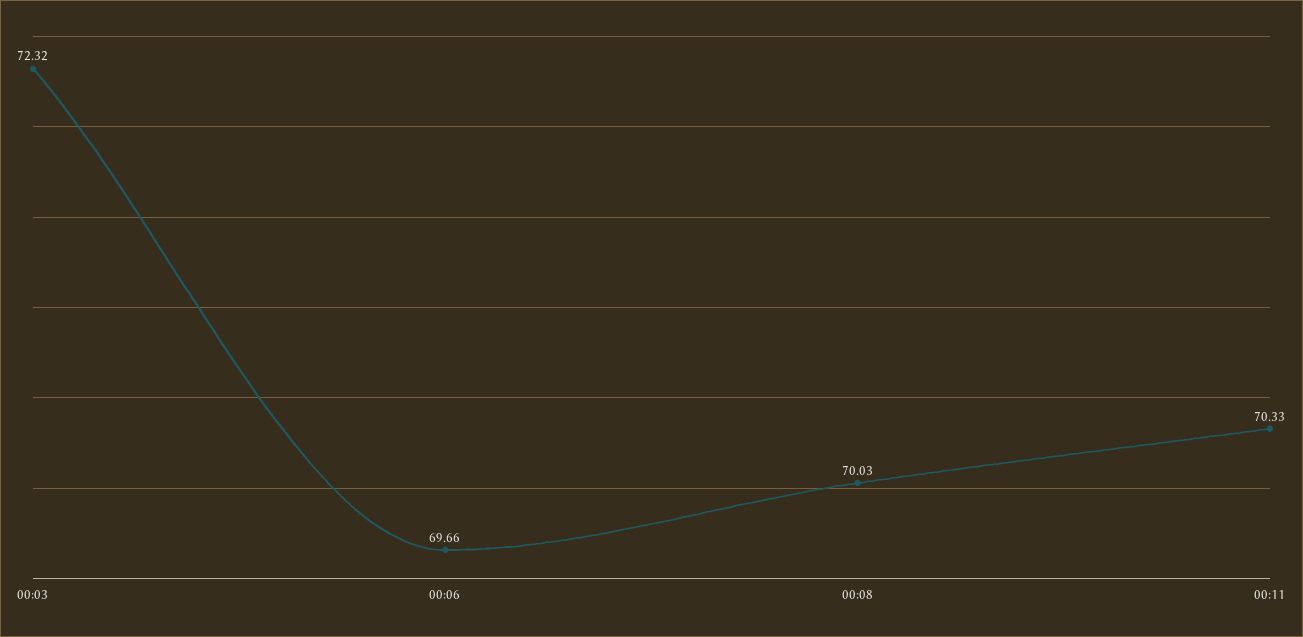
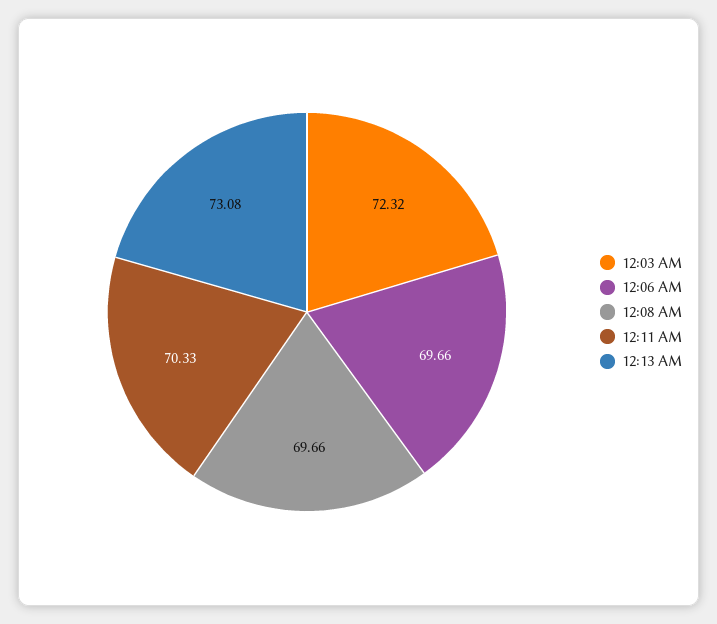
00:08: 70.03 -> 69.66
12:13 AM: none -> 73.08

